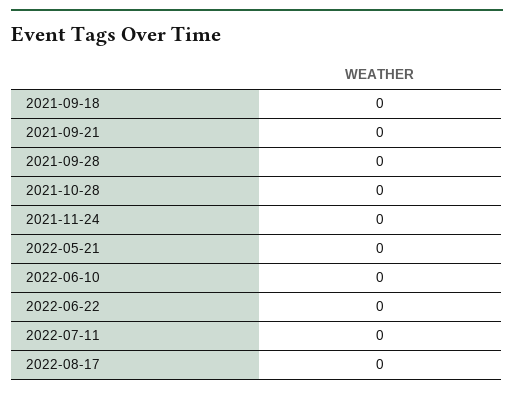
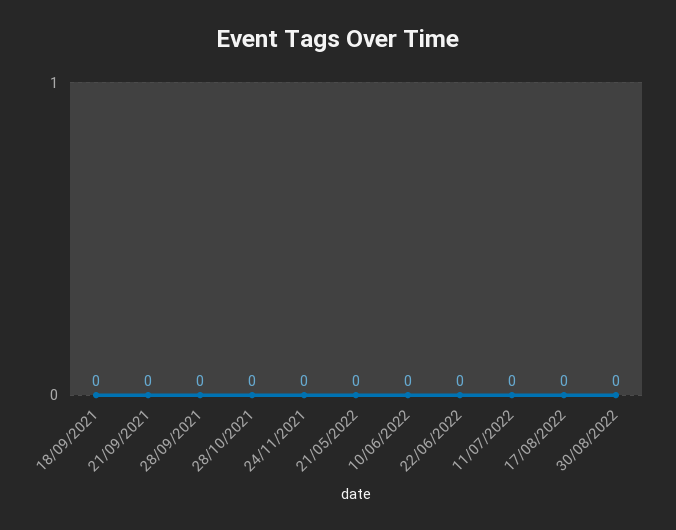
30/08/2022: none -> 0

